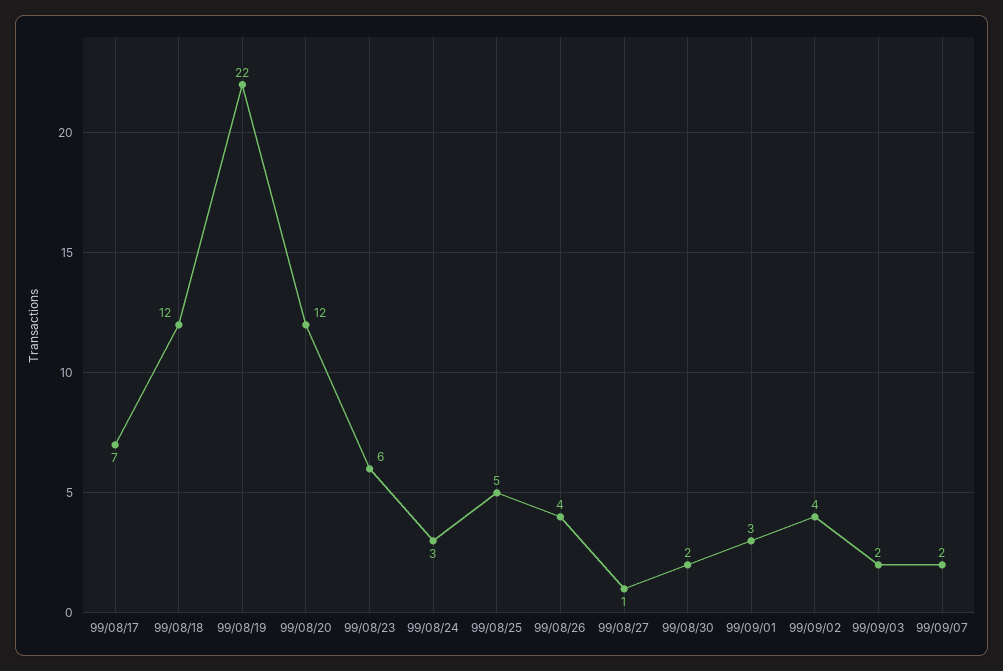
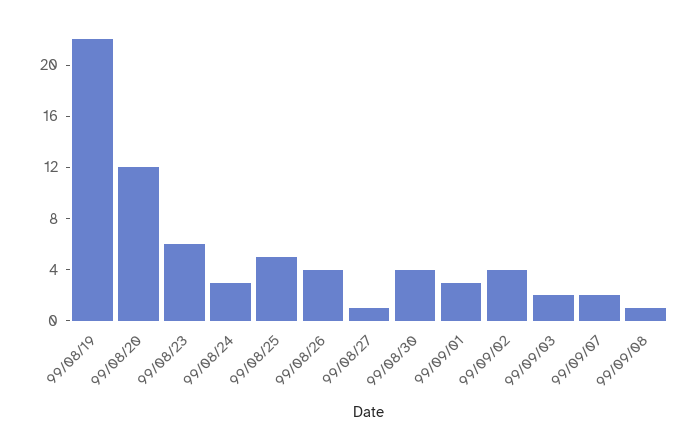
99/08/17: 7 -> none
99/08/18: 12 -> none
99/08/30: 2 -> 4
99/09/08: none -> 1

